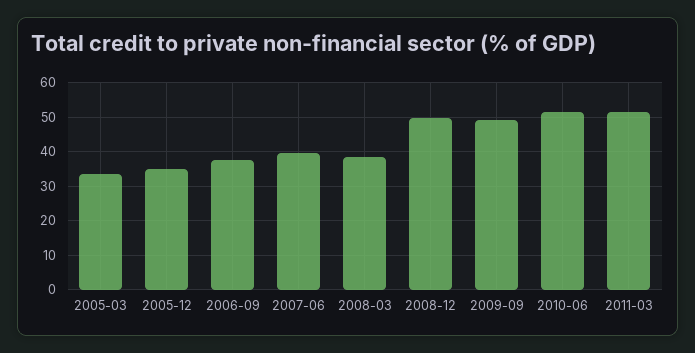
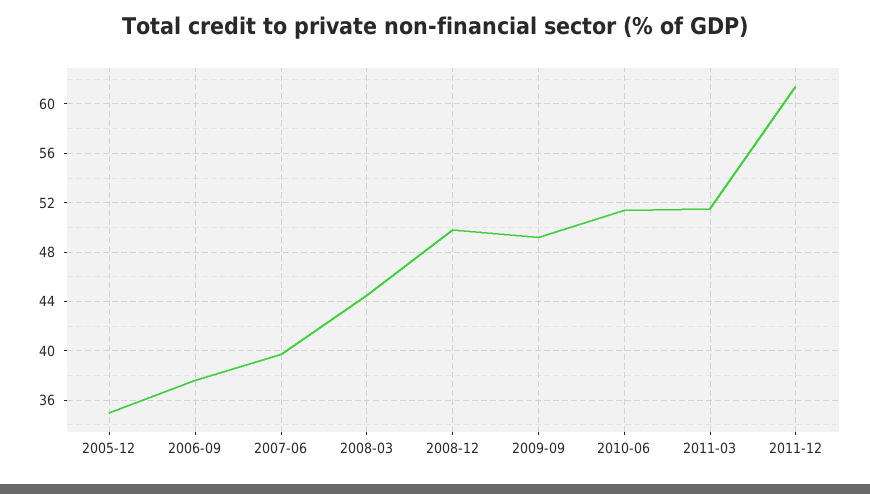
2005-03: 34 -> none
2008-03: 38 -> 44.5
2011-12: none -> 61.5

